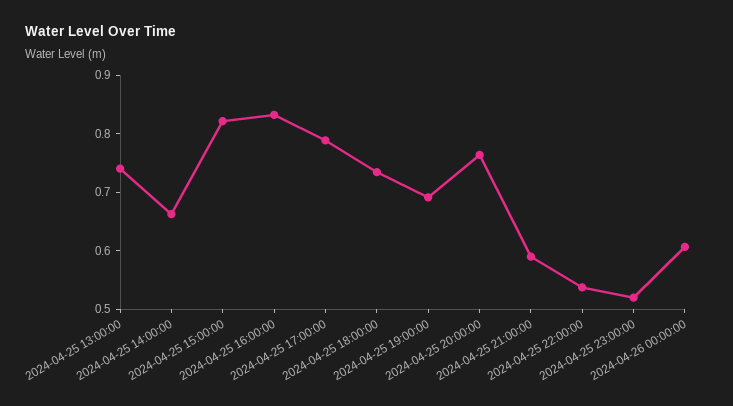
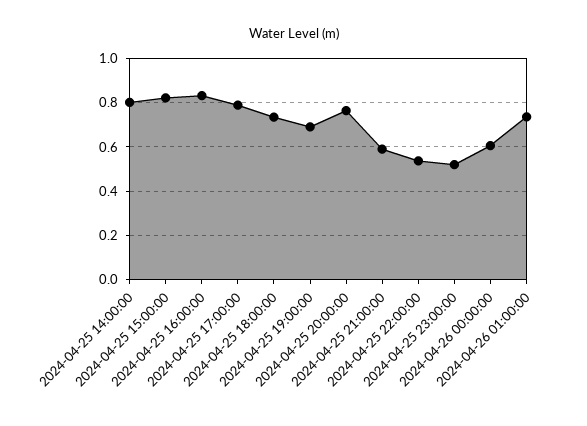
2024-04-25 13:00:00: 0.74 -> none
2024-04-25 14:00:00: 0.66 -> 0.8
2024-04-26 01:00:00: none -> 0.75

